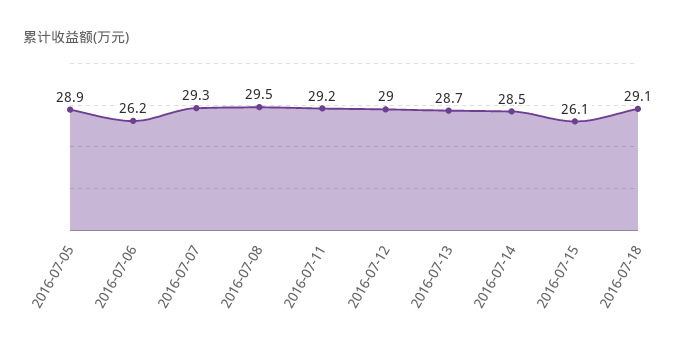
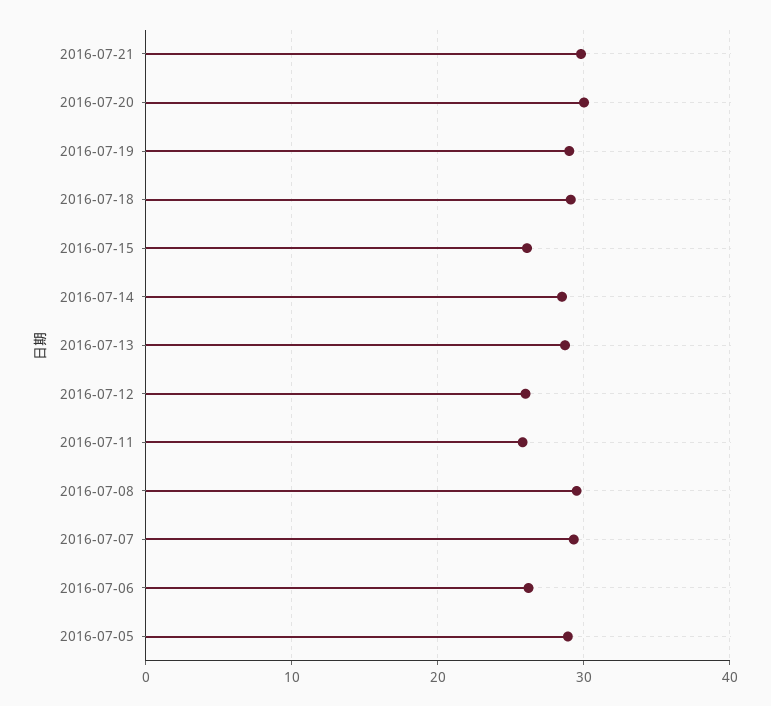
2016-07-11: 29.2 -> 26
2016-07-12: 29 -> 26
2016-07-21: none -> 30
2016-07-20: none -> 30
2016-07-19: none -> 29

